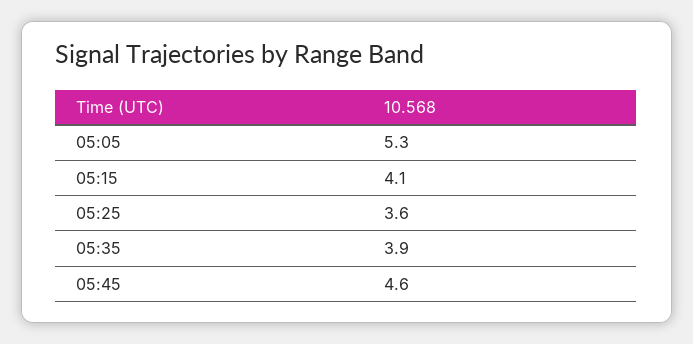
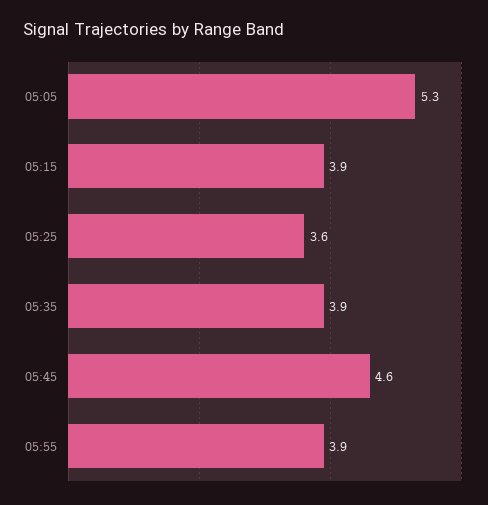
05:15: 4.1 -> 3.9
05:55: none -> 3.9

